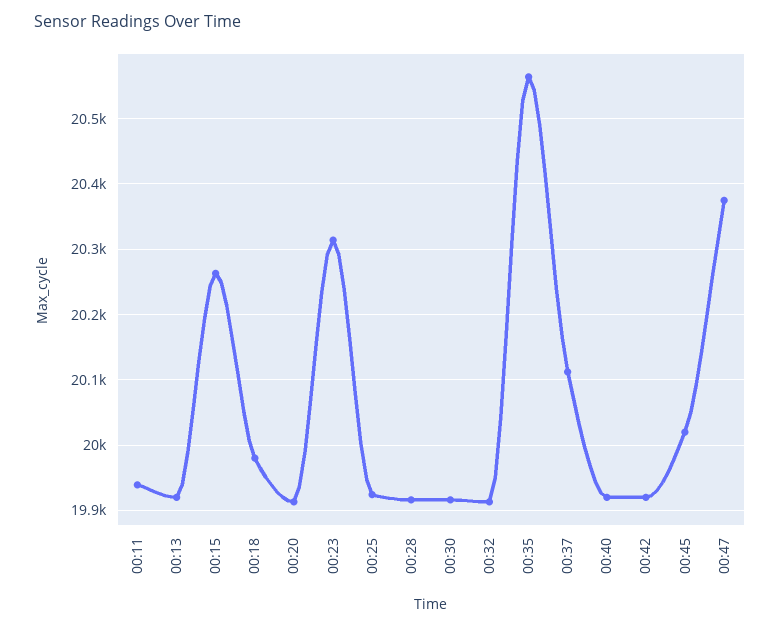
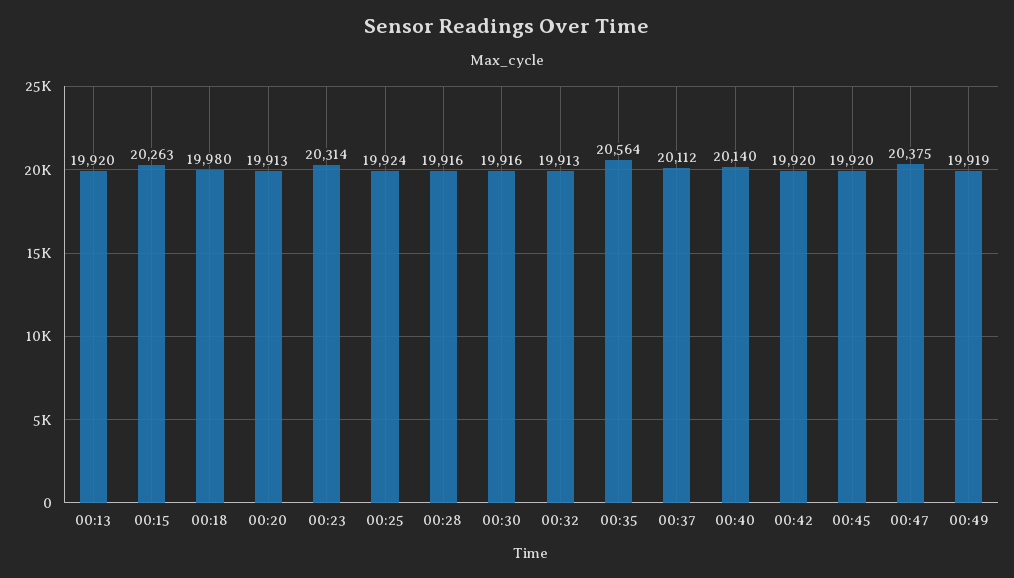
00:11: 19940 -> none
00:40: 19920 -> 20140
00:45: 20020 -> 19920
00:49: none -> 19919

